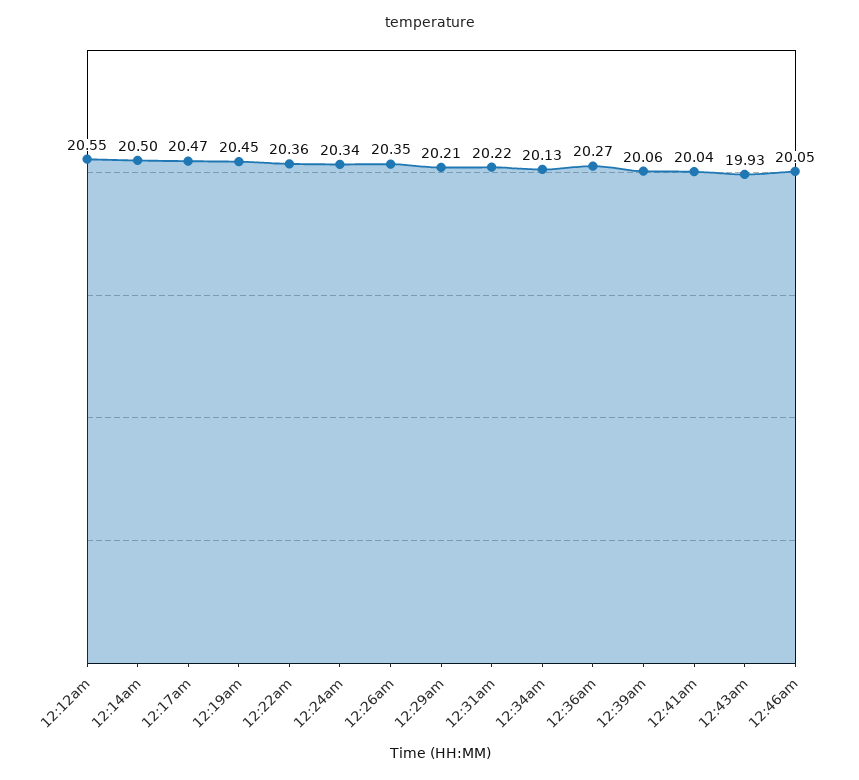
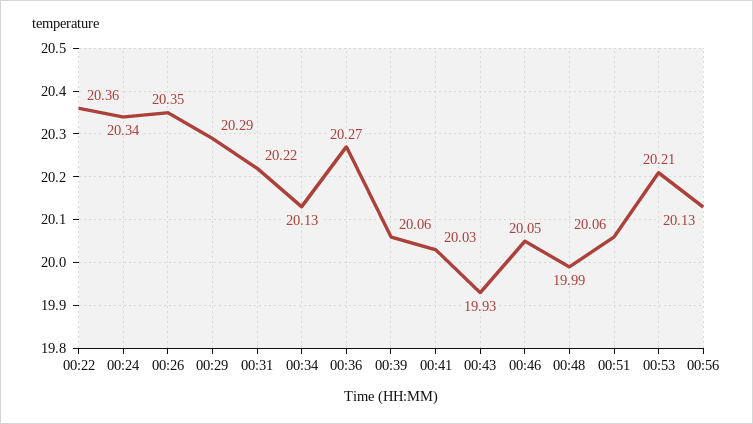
12:12am: 20.55 -> none
12:14am: 20.5 -> none
12:17am: 20.47 -> none
12:19am: 20.45 -> none
12:29am: 20.21 -> 20.29
12:41am: 20.04 -> 20.03
00:48: none -> 19.99
00:51: none -> 20.06
00:53: none -> 20.21
00:56: none -> 20.13

